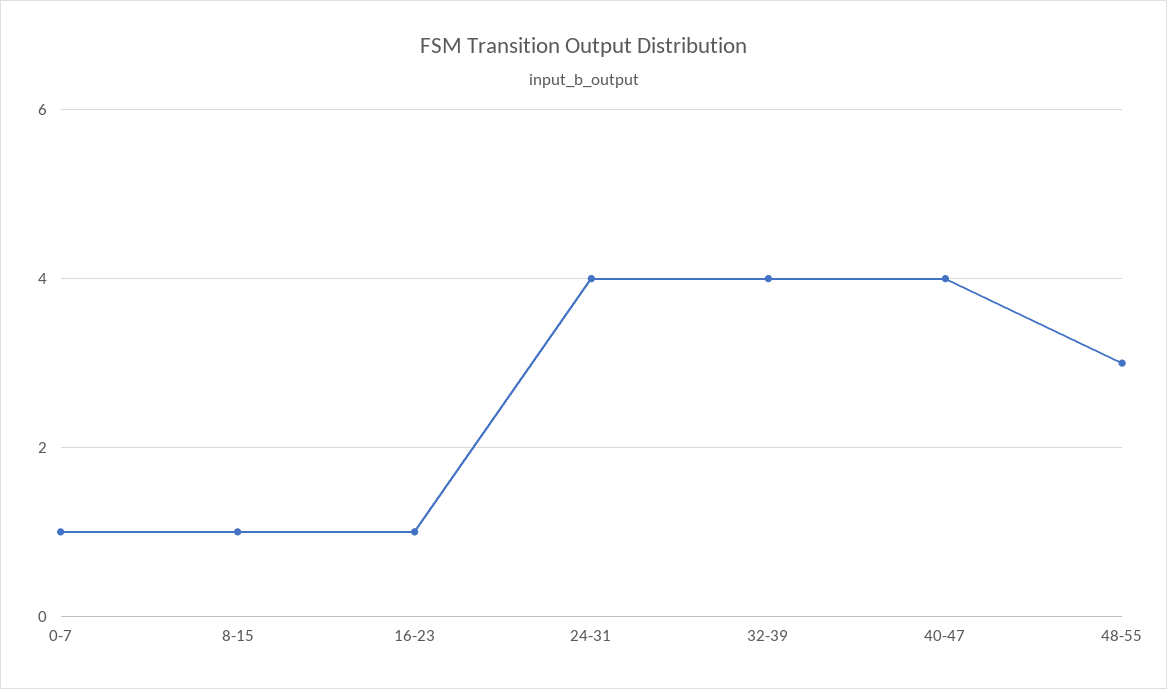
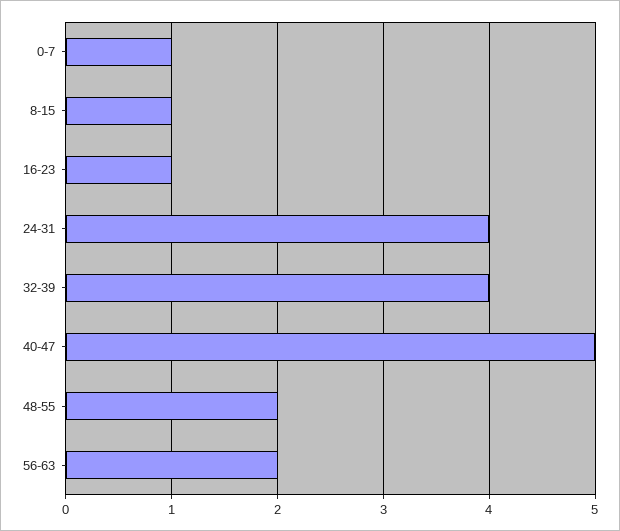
40-47: 4 -> 5
48-55: 3 -> 2
56-63: none -> 2

